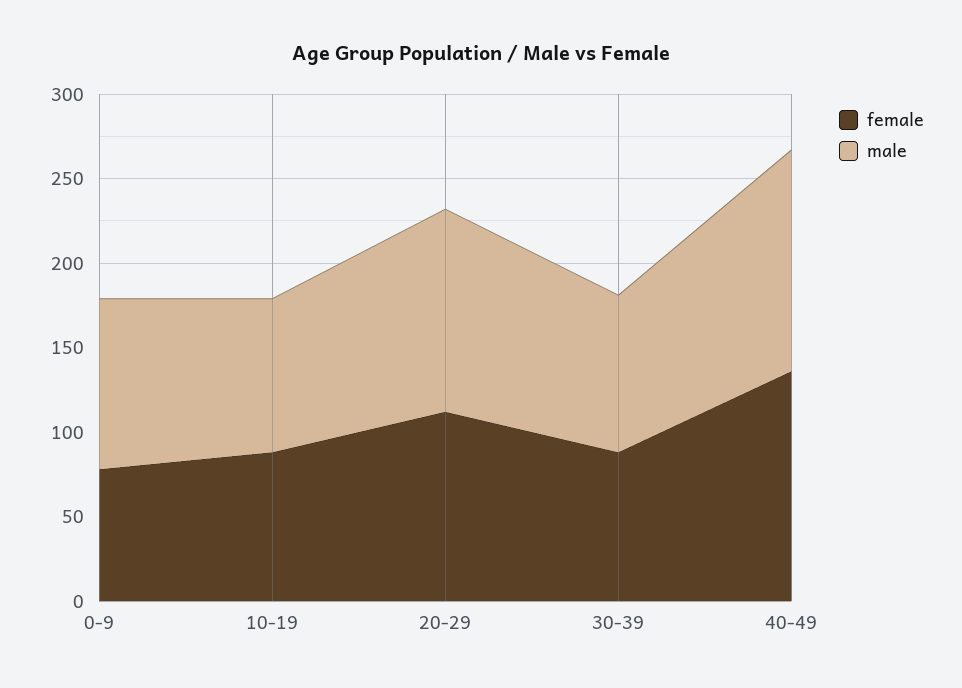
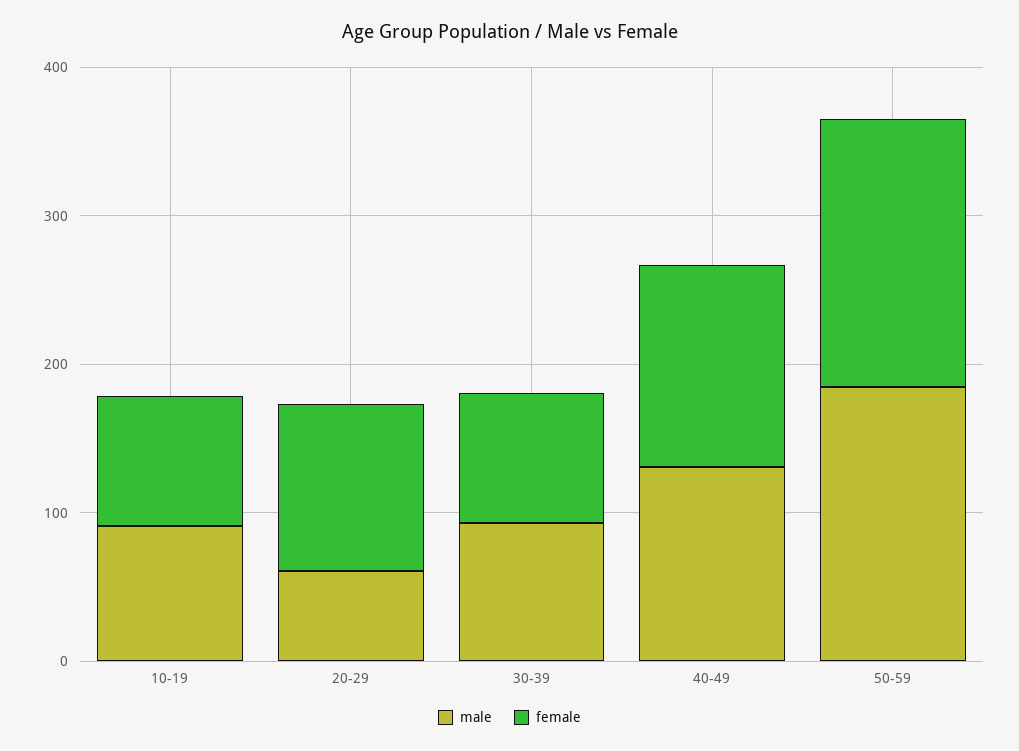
female, 0-9: 80 -> none
male, 0-9: 100 -> none
male, 20-29: 120 -> 60
male, 50-59: none -> 180
female, 50-59: none -> 180

